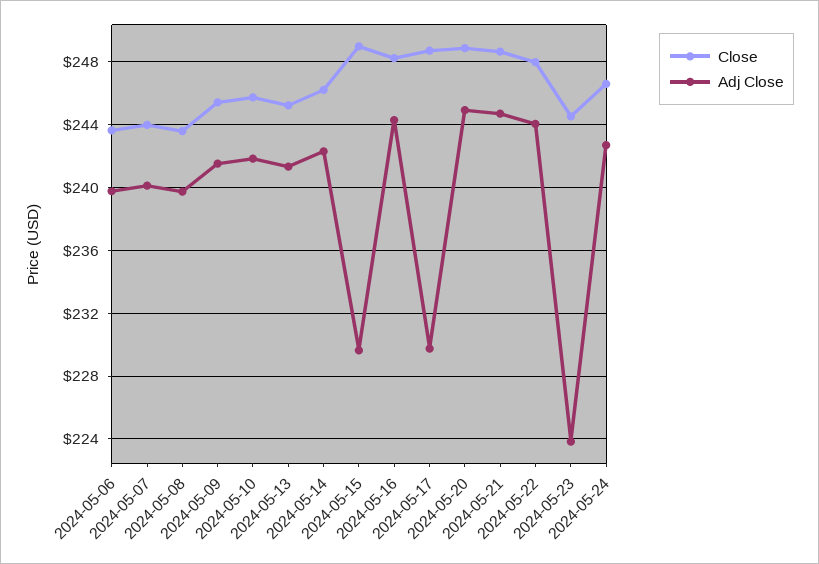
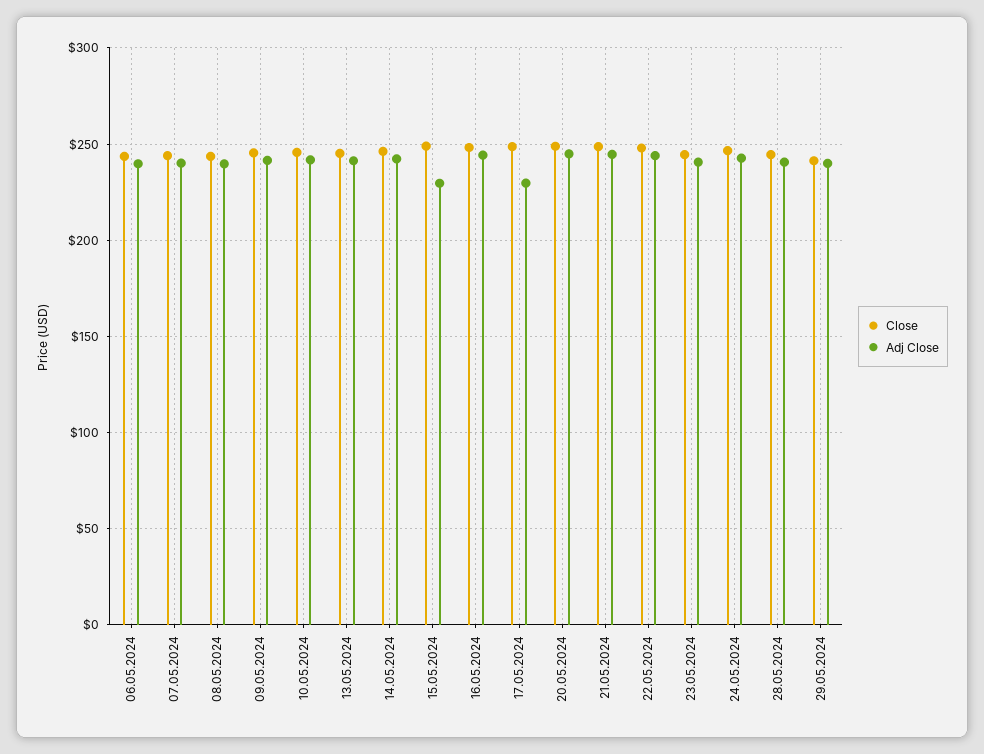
Adj Close, 2024-05-23: 224 -> 240
Close, 28.05.2024: none -> 245
Adj Close, 28.05.2024: none -> 240
Close, 29.05.2024: none -> 240
Adj Close, 29.05.2024: none -> 240

